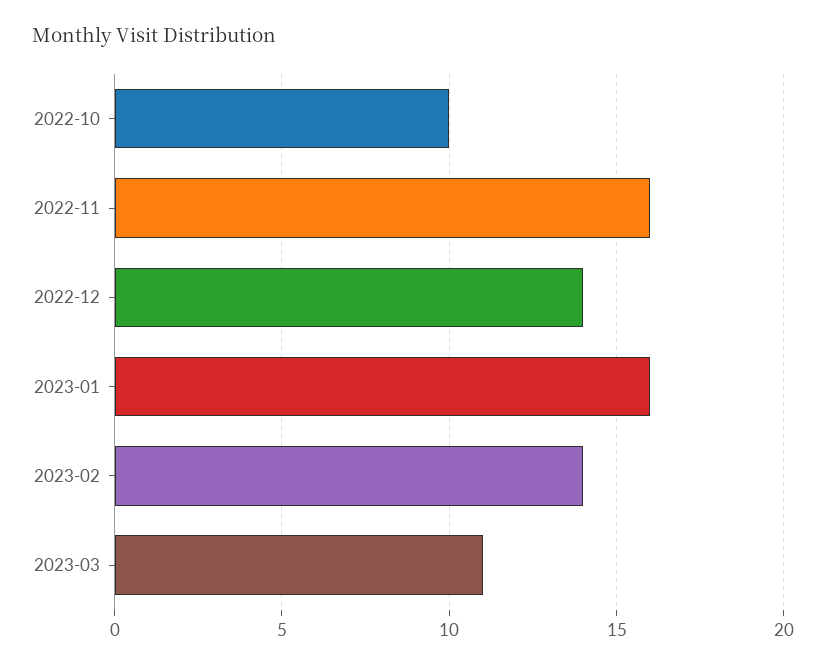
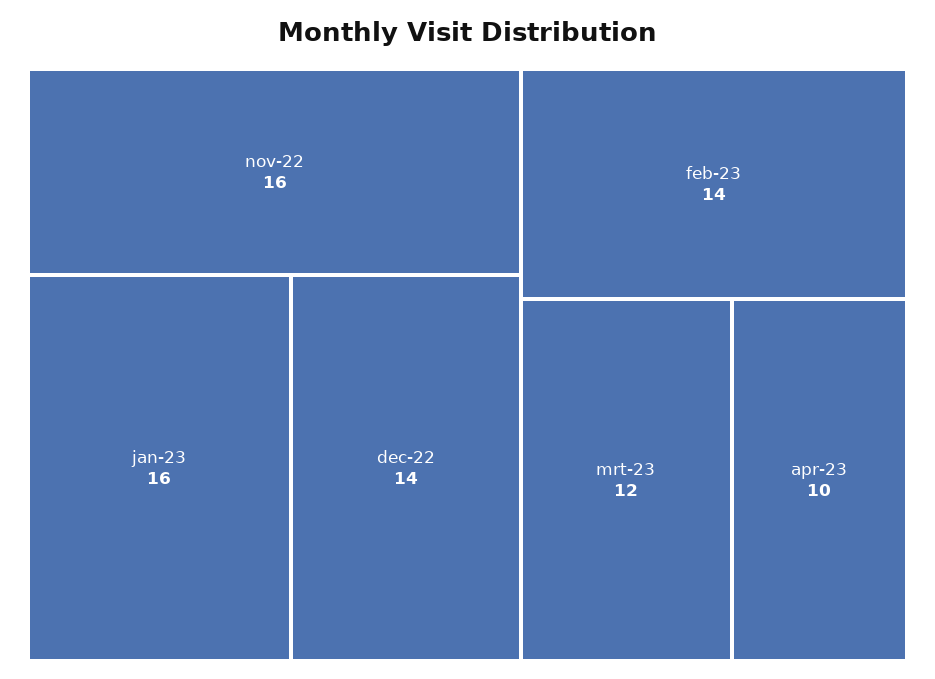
2022-10: 10 -> none
2023-03: 11 -> 12
apr-23: none -> 10

